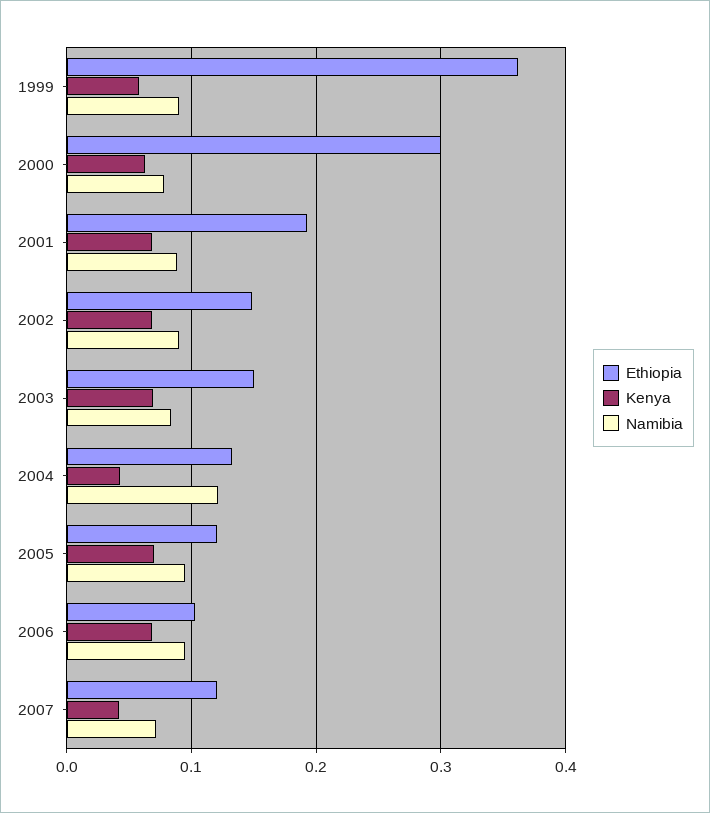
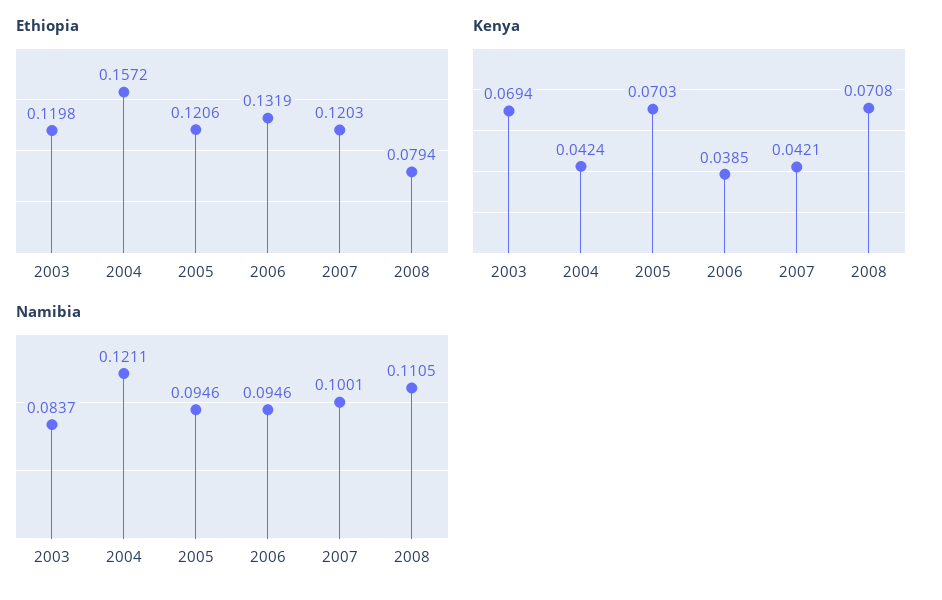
Ethiopia, 1999: 0.36 -> none
Kenya, 1999: 0.06 -> none
Namibia, 1999: 0.09 -> none
Ethiopia, 2000: 0.3 -> none
Kenya, 2000: 0.06 -> none
Namibia, 2000: 0.08 -> none
Ethiopia, 2001: 0.19 -> none
Kenya, 2001: 0.07 -> none
Namibia, 2001: 0.09 -> none
Ethiopia, 2002: 0.15 -> none
Kenya, 2002: 0.07 -> none
Namibia, 2002: 0.09 -> none
Ethiopia, 2003: 0.15 -> 0.1198
Ethiopia, 2004: 0.13 -> 0.1572
Ethiopia, 2006: 0.1 -> 0.1319
Kenya, 2006: 0.07 -> 0.0385
Namibia, 2007: 0.07 -> 0.1001
Ethiopia, 2008: none -> 0.0794
Kenya, 2008: none -> 0.0708
Namibia, 2008: none -> 0.1105

